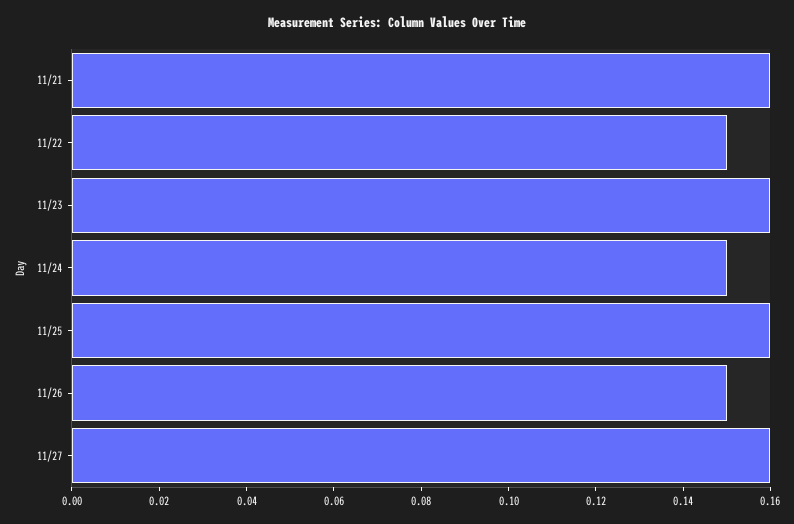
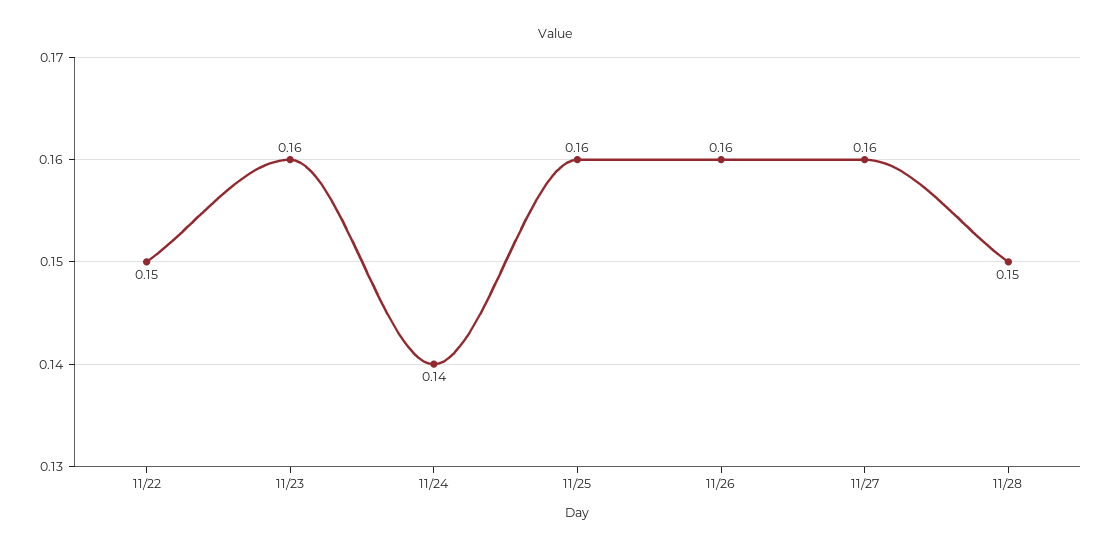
11/21: 0.16 -> none
11/24: 0.15 -> 0.14
11/26: 0.15 -> 0.16
11/28: none -> 0.15

